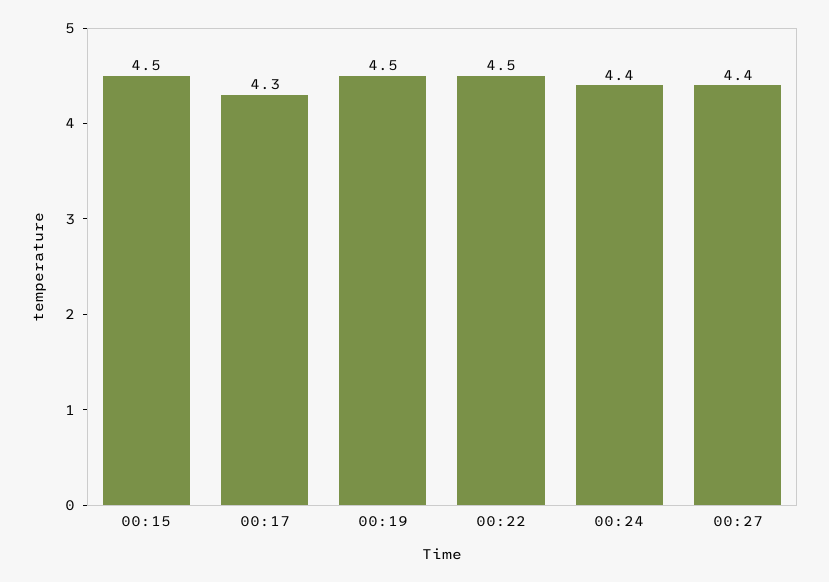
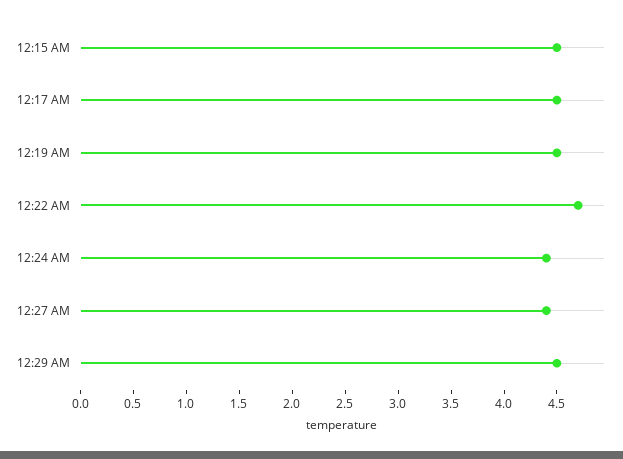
00:17: 4.3 -> 4.5
00:22: 4.5 -> 4.7
12:29 AM: none -> 4.5

